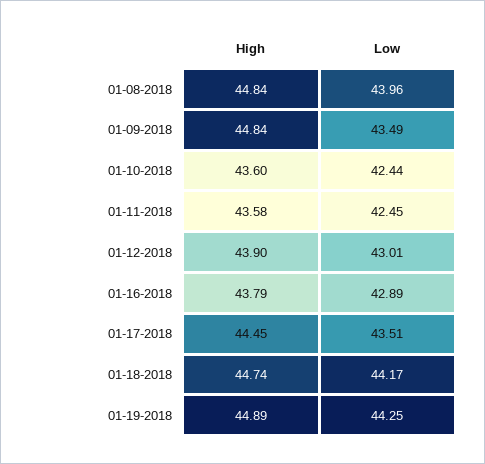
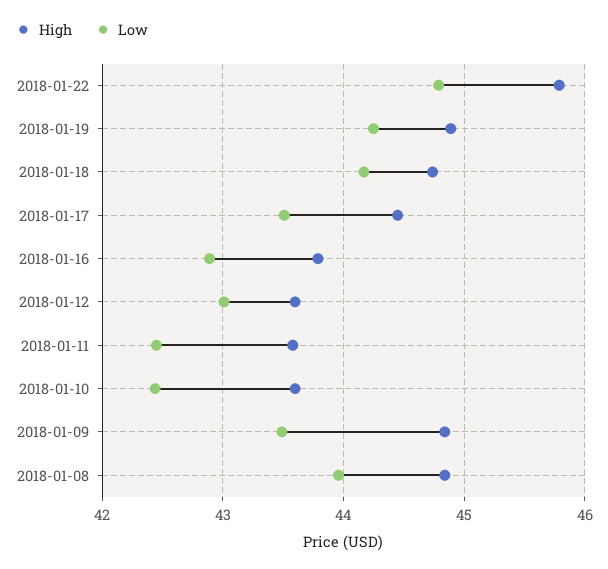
High, 01-12-2018: 43.9 -> 43.6
High, 2018-01-22: none -> 45.8
Low, 2018-01-22: none -> 44.8

